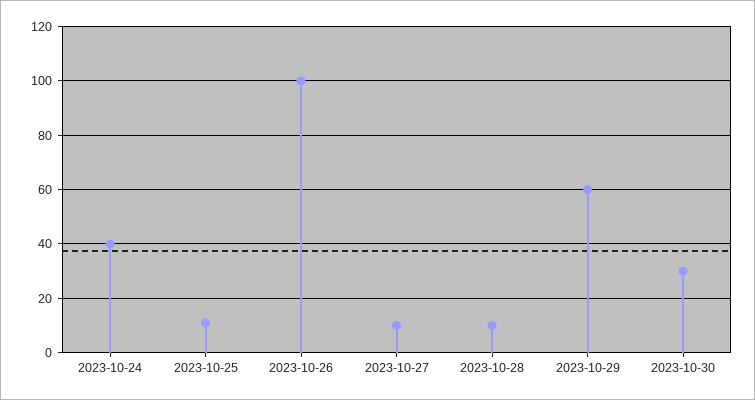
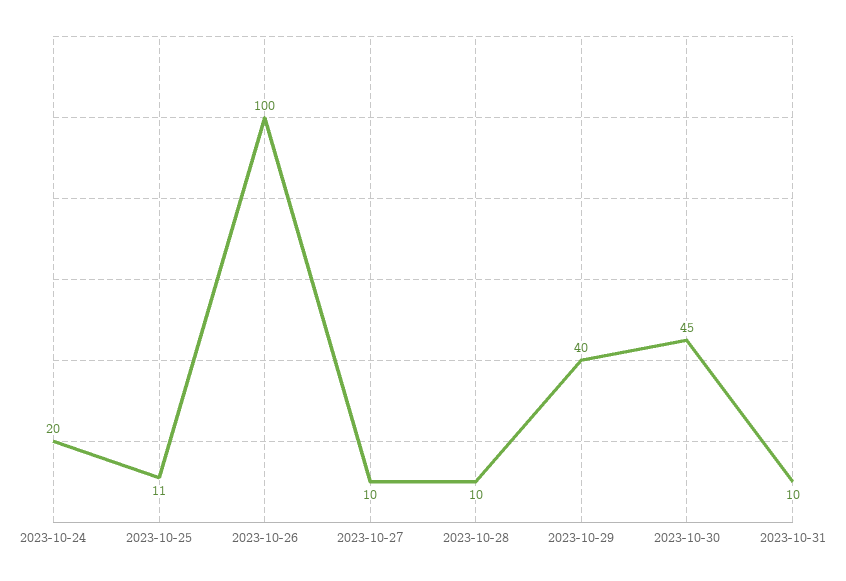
2023-10-24: 40 -> 20
2023-10-29: 60 -> 40
2023-10-30: 30 -> 45
2023-10-31: none -> 10

